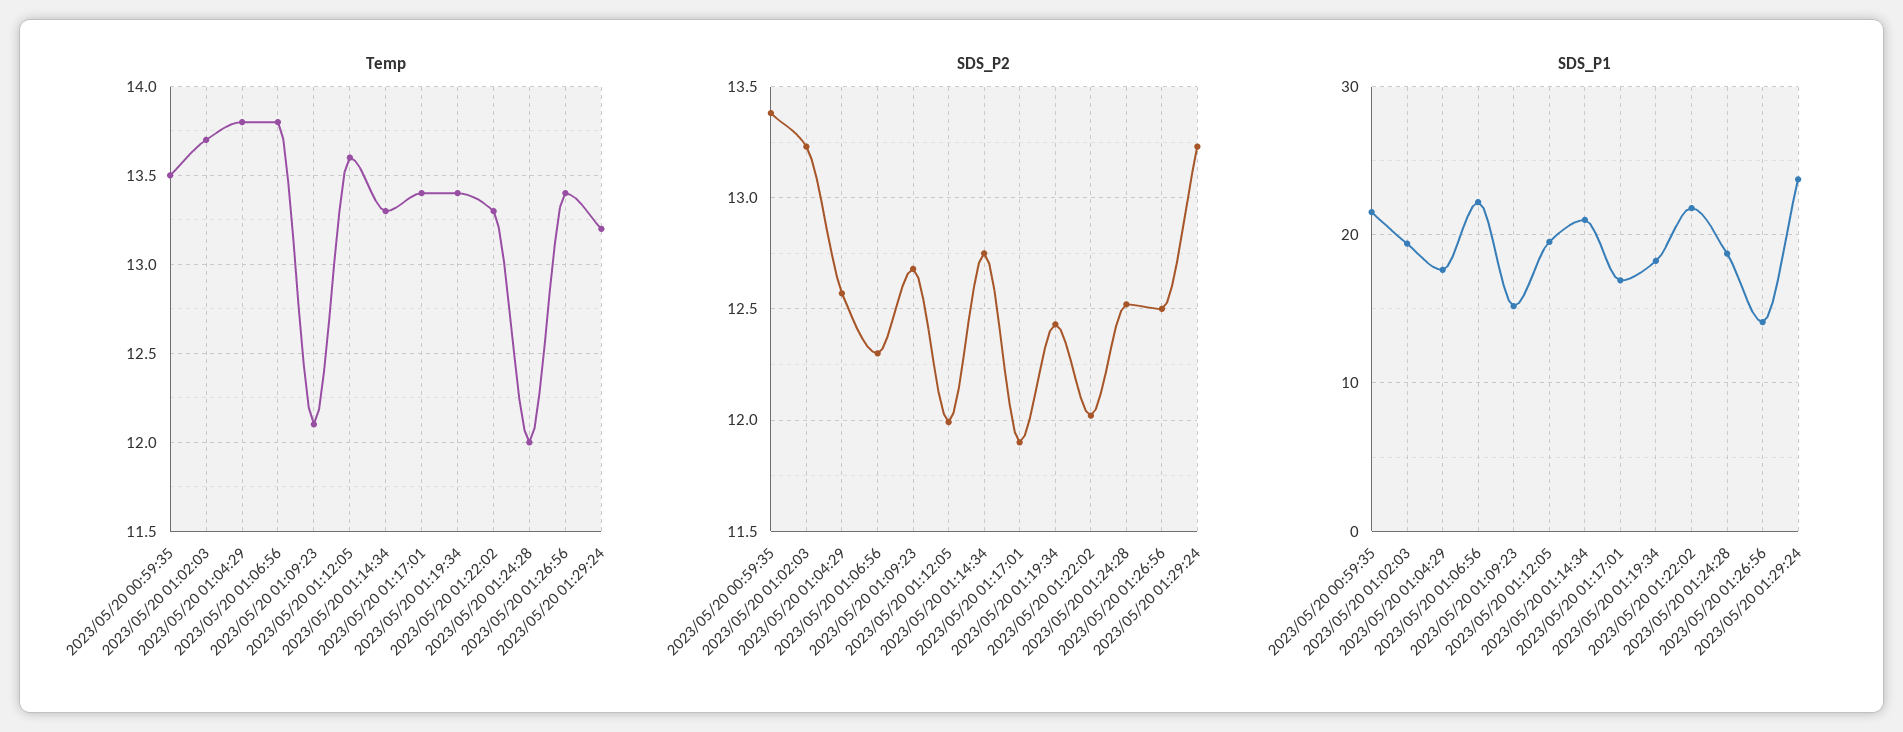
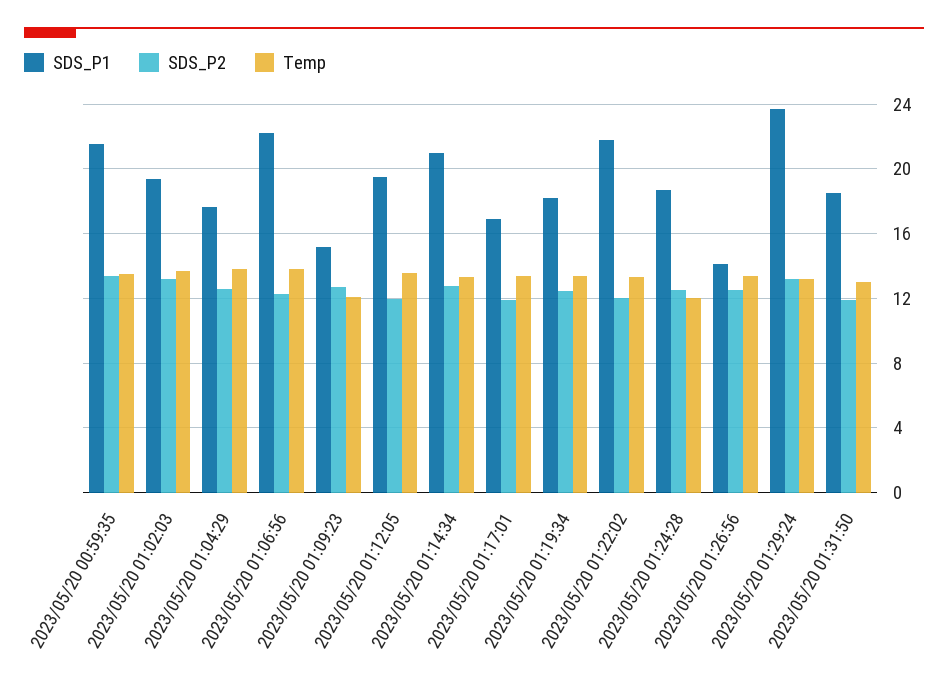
SDS_P1, 2023/05/20 01:31:50: none -> 18.5
SDS_P2, 2023/05/20 01:31:50: none -> 12
Temp, 2023/05/20 01:31:50: none -> 13

